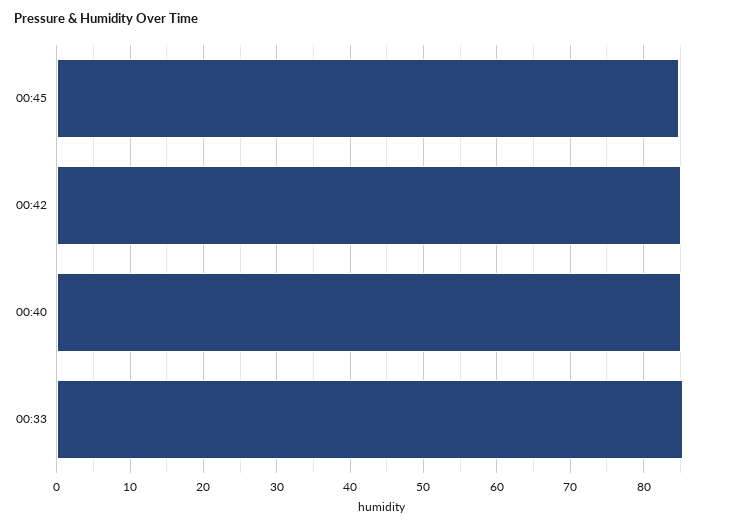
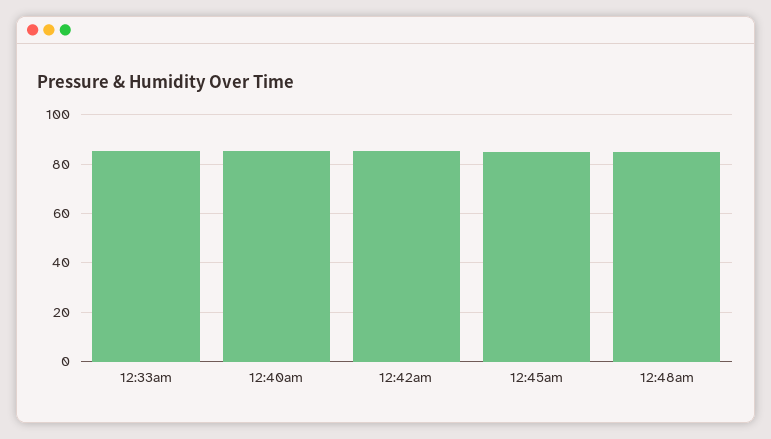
12:48am: none -> 85

